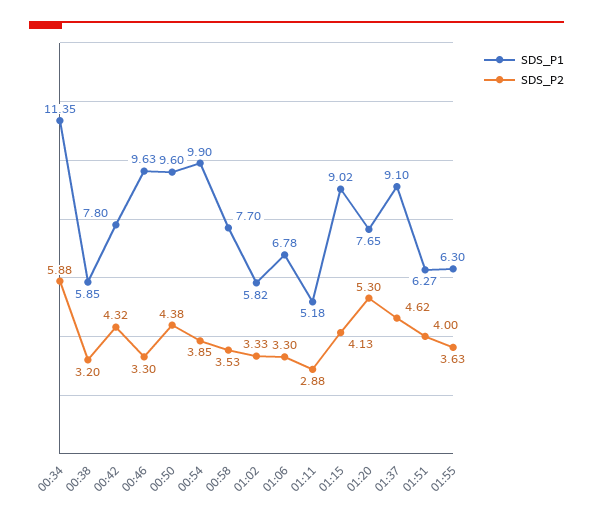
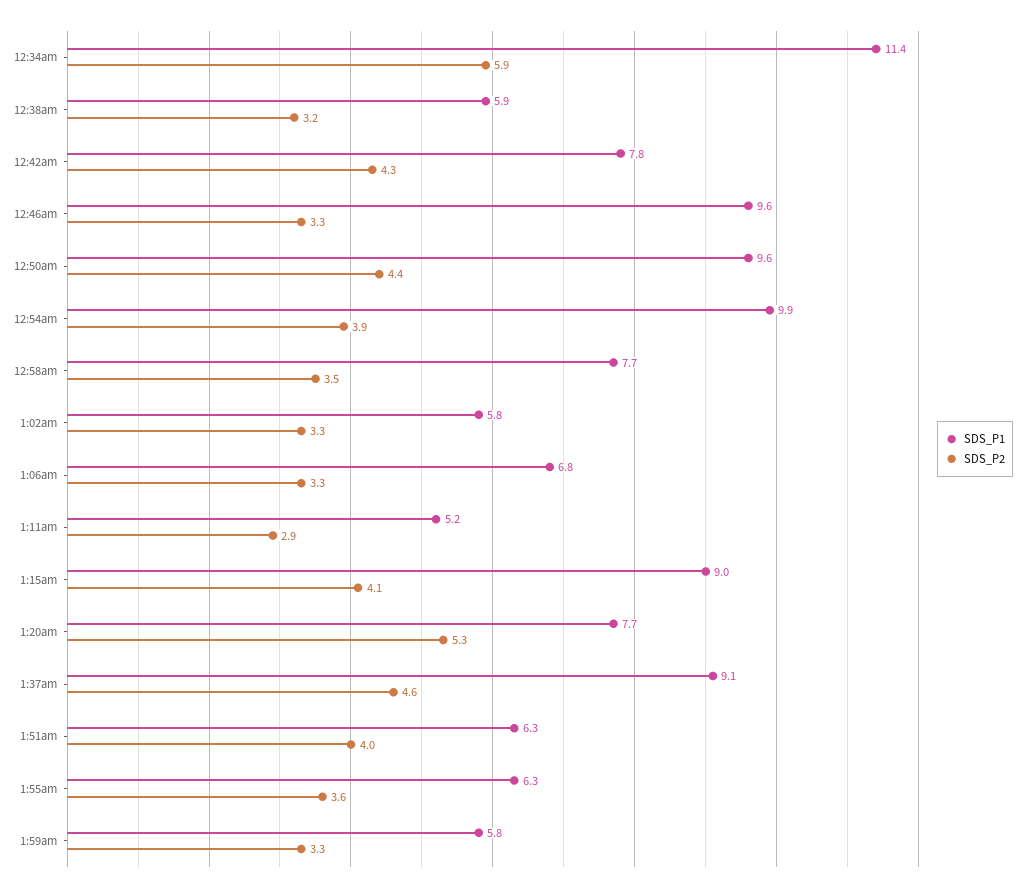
SDS_P1, 1:59am: none -> 5.8
SDS_P2, 1:59am: none -> 3.3

